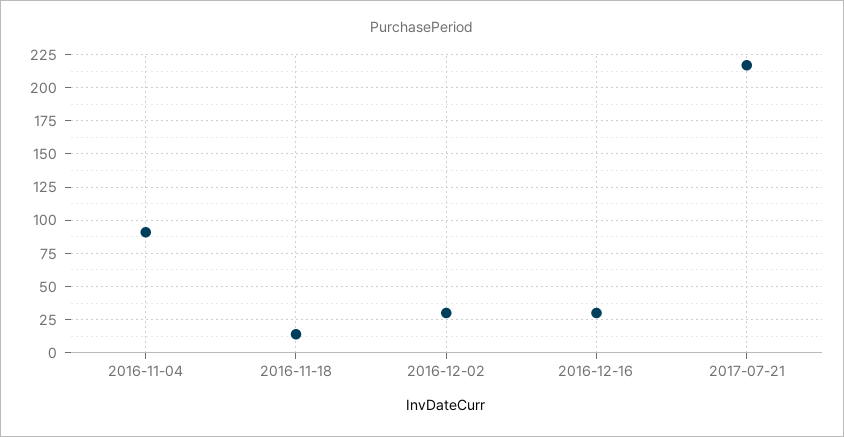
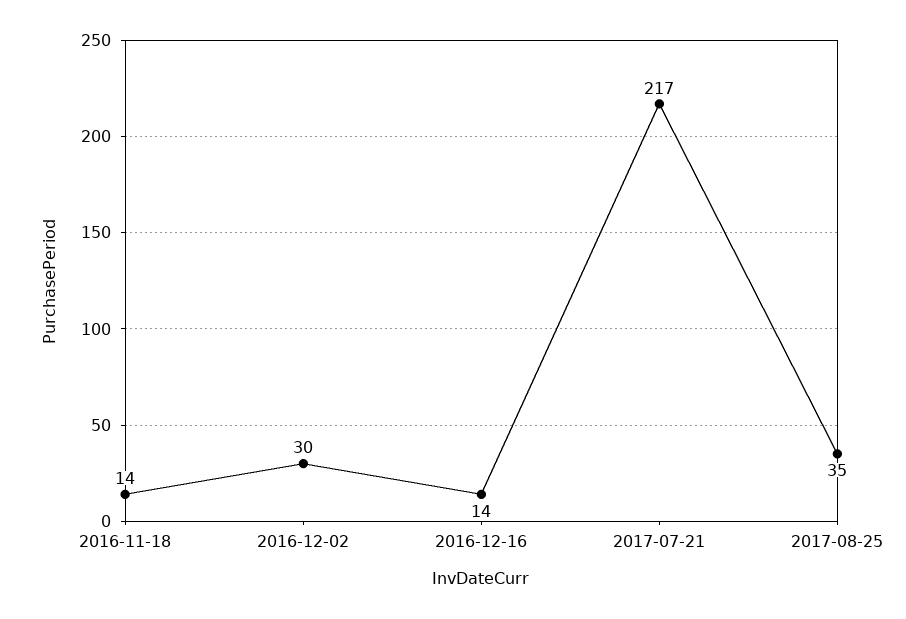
2016-11-04: 90 -> none
2016-12-16: 30 -> 14
2017-08-25: none -> 35

